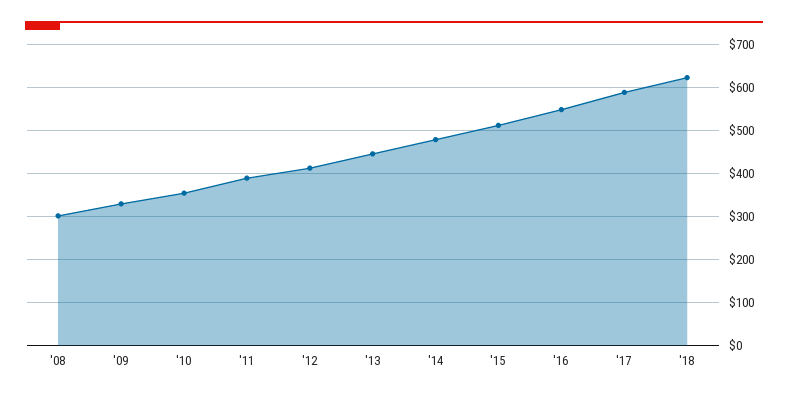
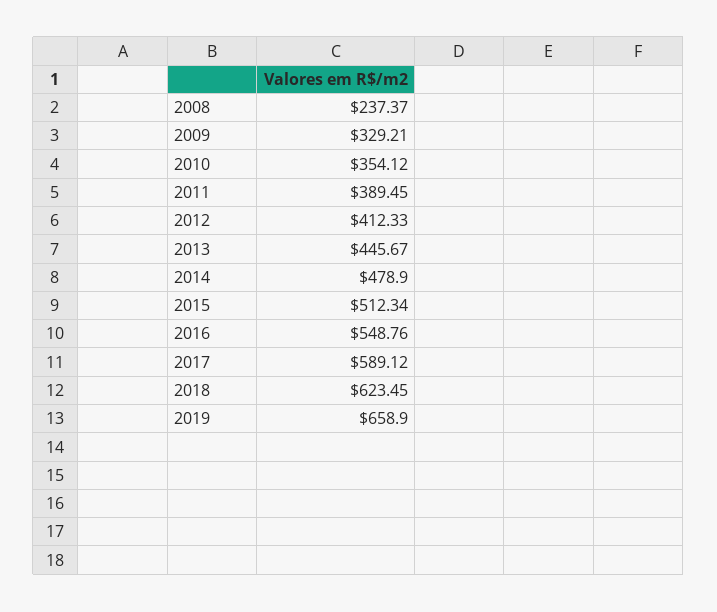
'08: 300 -> 237.37
2019: none -> 658.9

